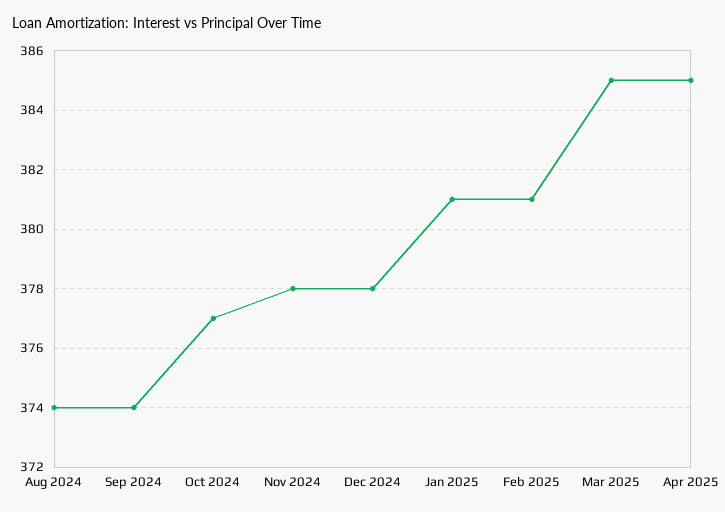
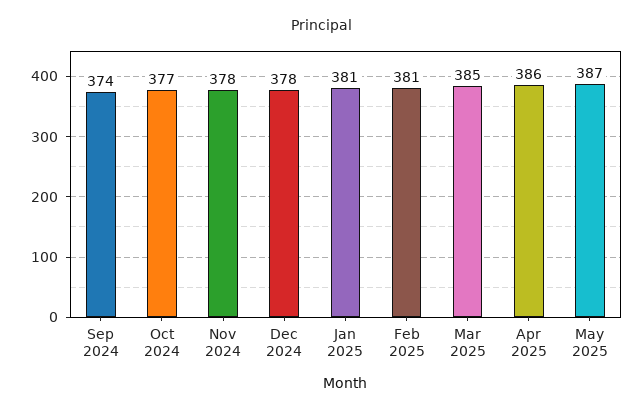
Aug 2024: 374 -> none
Apr 2025: 385 -> 386
May 2025: none -> 387

